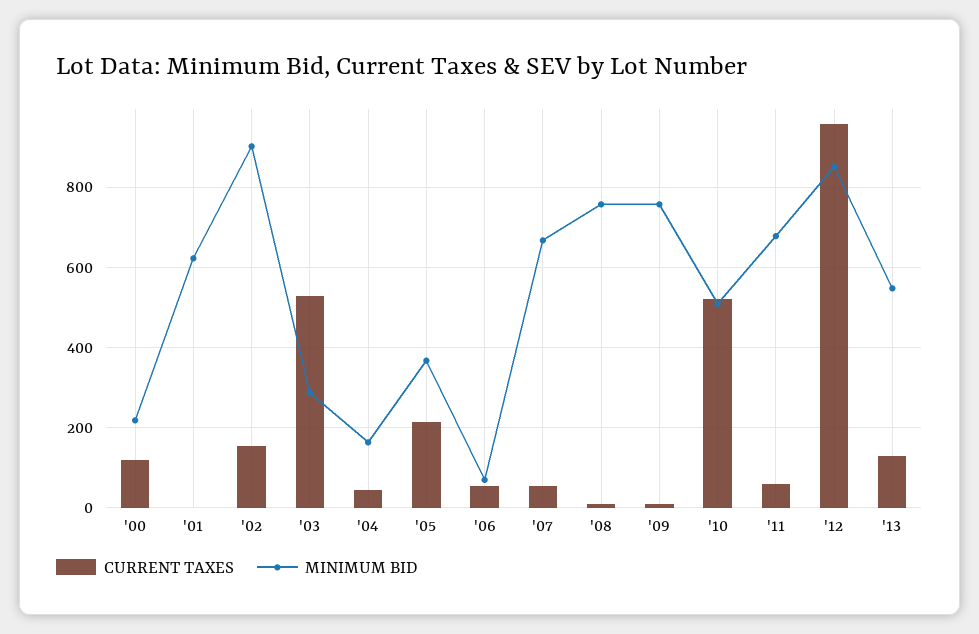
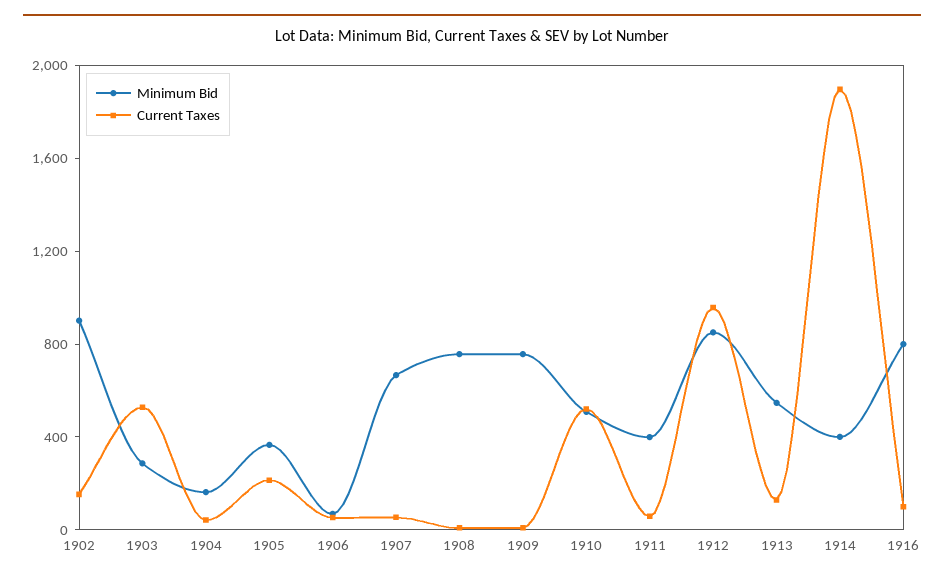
CURRENT TAXES, '00: 120 -> none
MINIMUM BID, '00: 220 -> none
CURRENT TAXES, '01: 0 -> none
MINIMUM BID, '01: 620 -> none
MINIMUM BID, '11: 680 -> 400
MINIMUM BID, 1914: none -> 400
CURRENT TAXES, 1914: none -> 1900
MINIMUM BID, 1916: none -> 800
CURRENT TAXES, 1916: none -> 100

